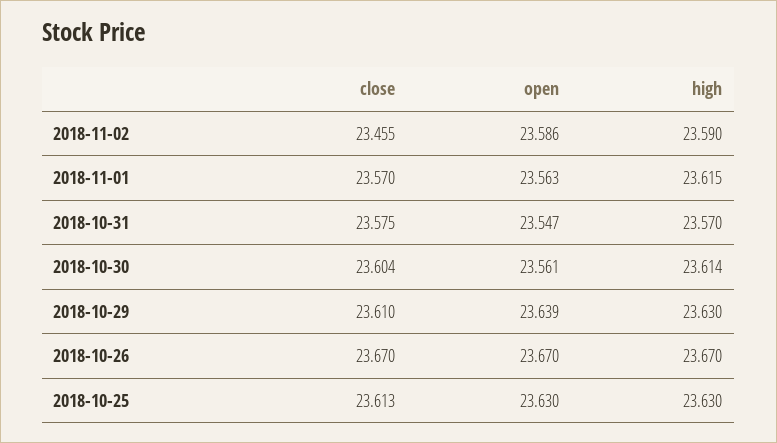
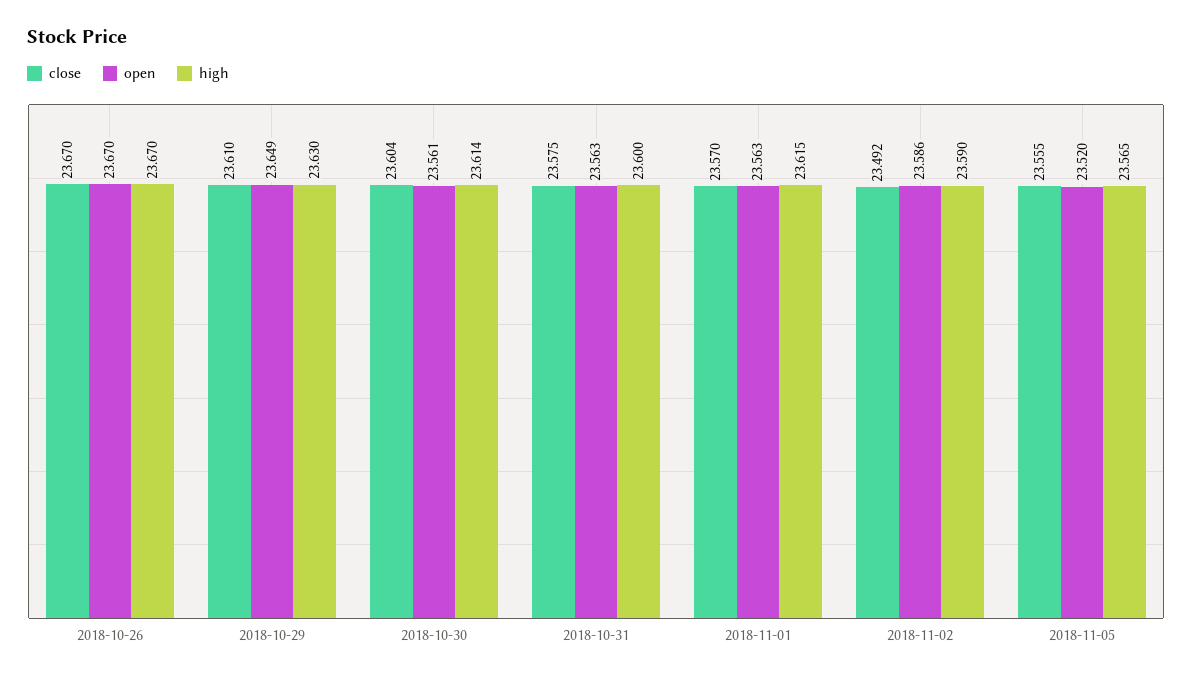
close, 2018-11-02: 23.455 -> 23.492
open, 2018-10-31: 23.547 -> 23.563
high, 2018-10-31: 23.57 -> 23.6
open, 2018-10-29: 23.639 -> 23.649
close, 2018-10-25: 23.613 -> none
open, 2018-10-25: 23.63 -> none
high, 2018-10-25: 23.63 -> none
close, 2018-11-05: none -> 23.555
open, 2018-11-05: none -> 23.52
high, 2018-11-05: none -> 23.565

